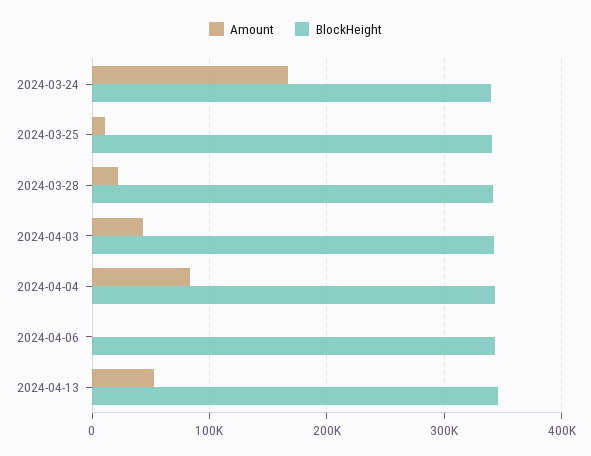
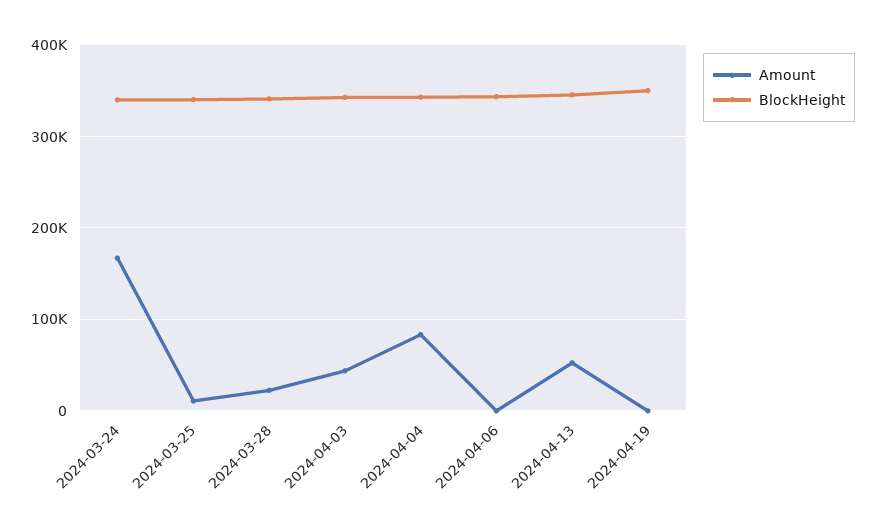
Amount, 2024-04-19: none -> 0
BlockHeight, 2024-04-19: none -> 350000

